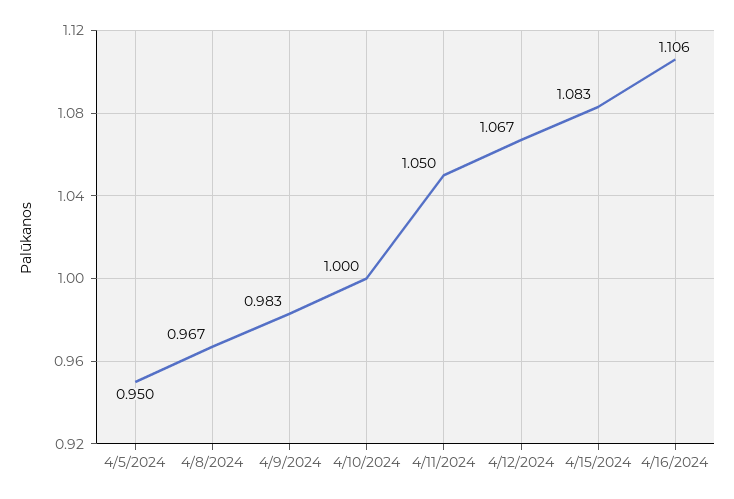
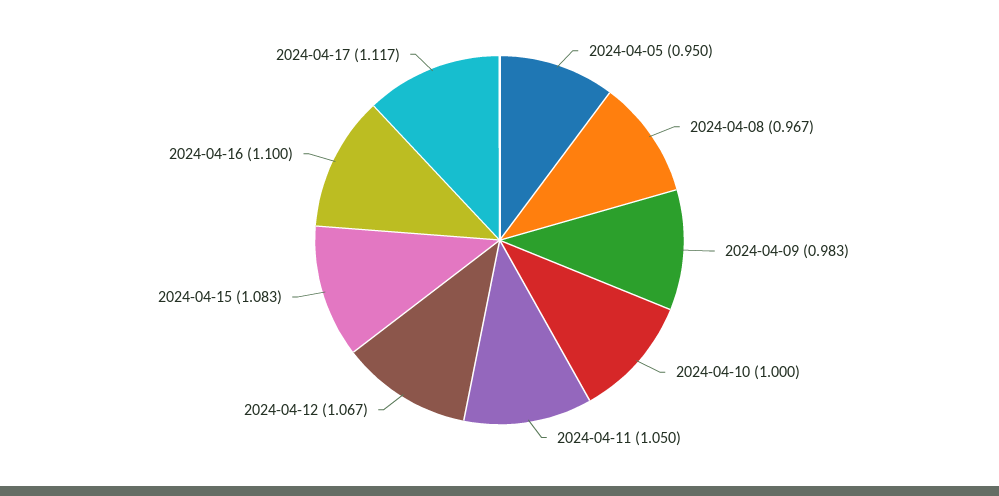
4/16/2024: 1.106 -> 1.1
2024-04-17: none -> 1.117

